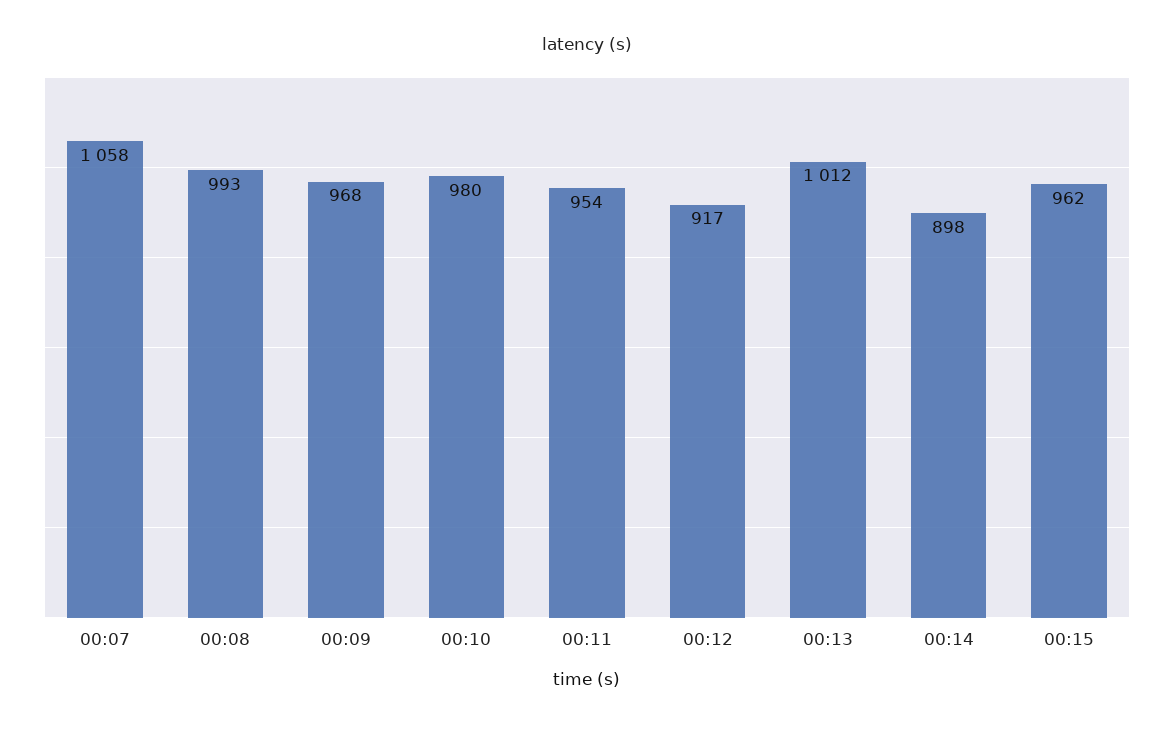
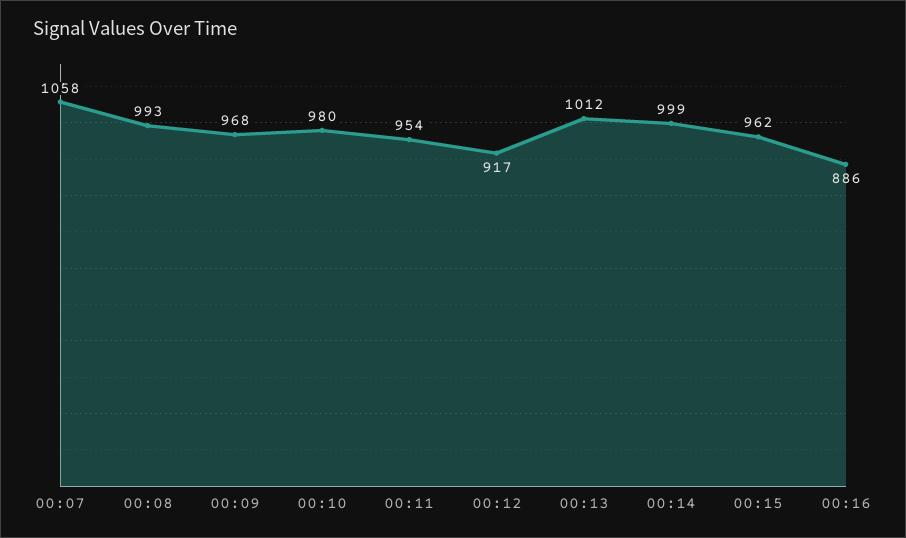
00:14: 898 -> 999
00:16: none -> 886

